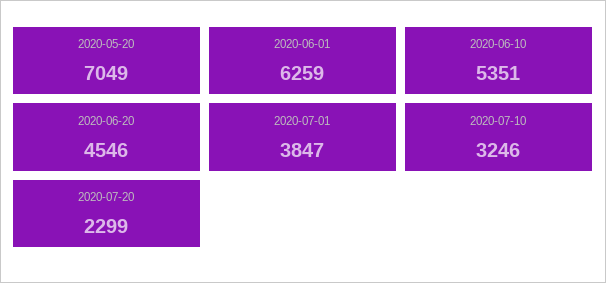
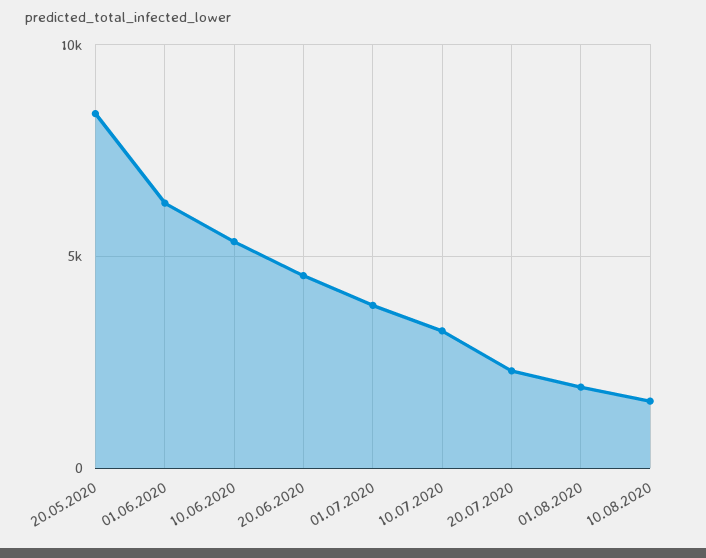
2020-05-20: 7049 -> 8500
01.08.2020: none -> 2000
10.08.2020: none -> 1500

